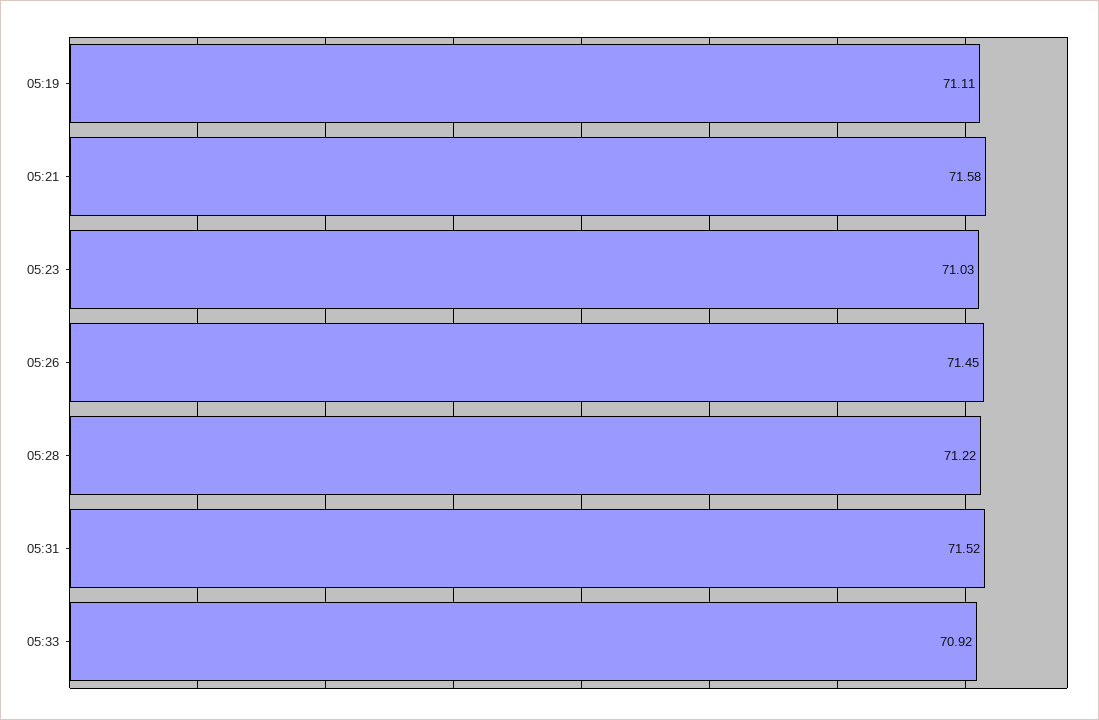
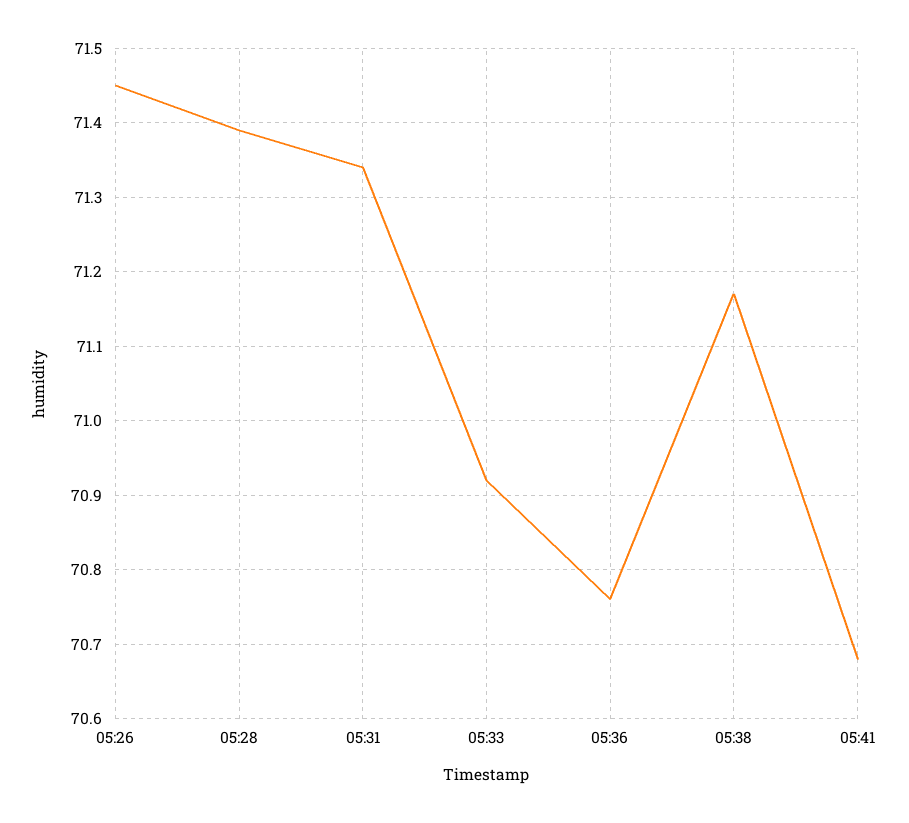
05:19: 71.11 -> none
05:21: 71.58 -> none
05:23: 71.03 -> none
05:28: 71.22 -> 71.39
05:31: 71.52 -> 71.34
05:36: none -> 70.76
05:38: none -> 71.17
05:41: none -> 70.68

